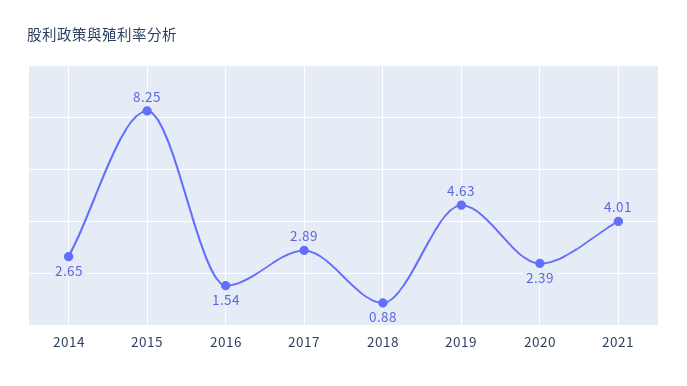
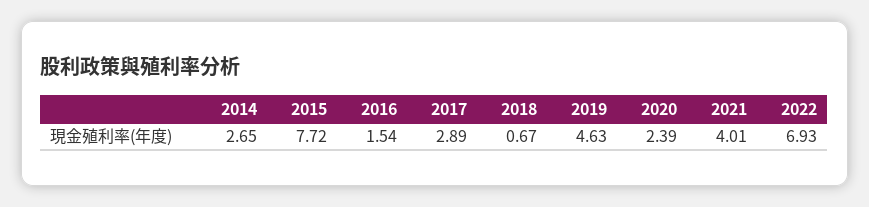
2015: 8.25 -> 7.72
2018: 0.88 -> 0.67
2022: none -> 6.93

